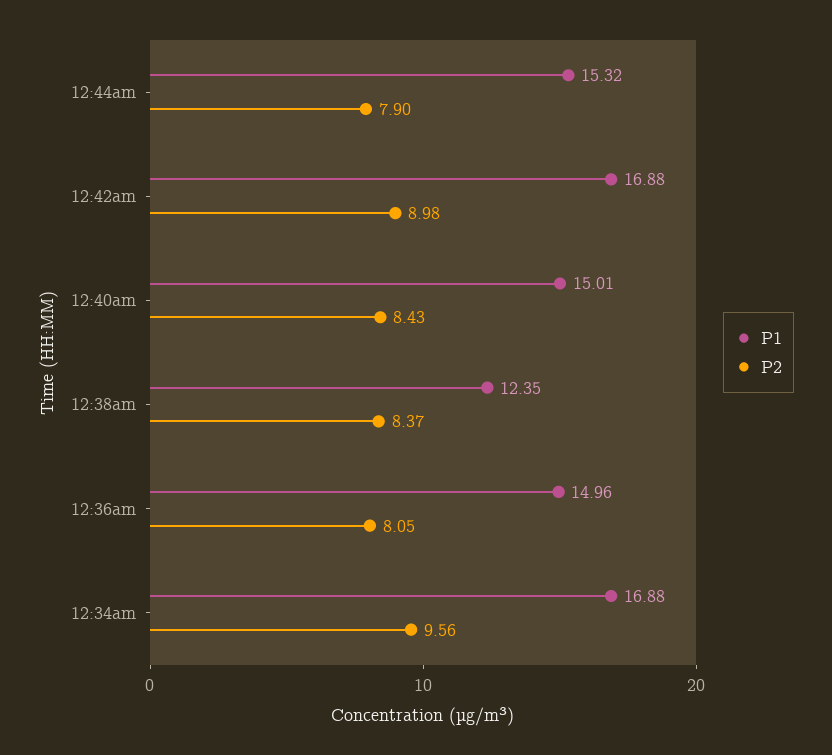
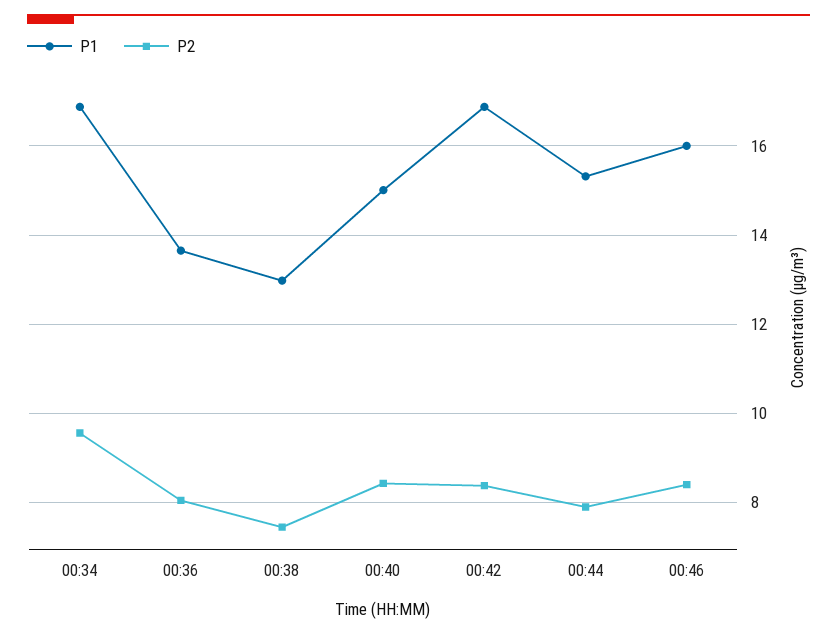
P2, 12:42am: 8.98 -> 8.4
P1, 12:38am: 12.35 -> 13
P2, 12:38am: 8.37 -> 7.4
P1, 12:36am: 14.96 -> 13.6
P1, 00:46: none -> 16
P2, 00:46: none -> 8.4

